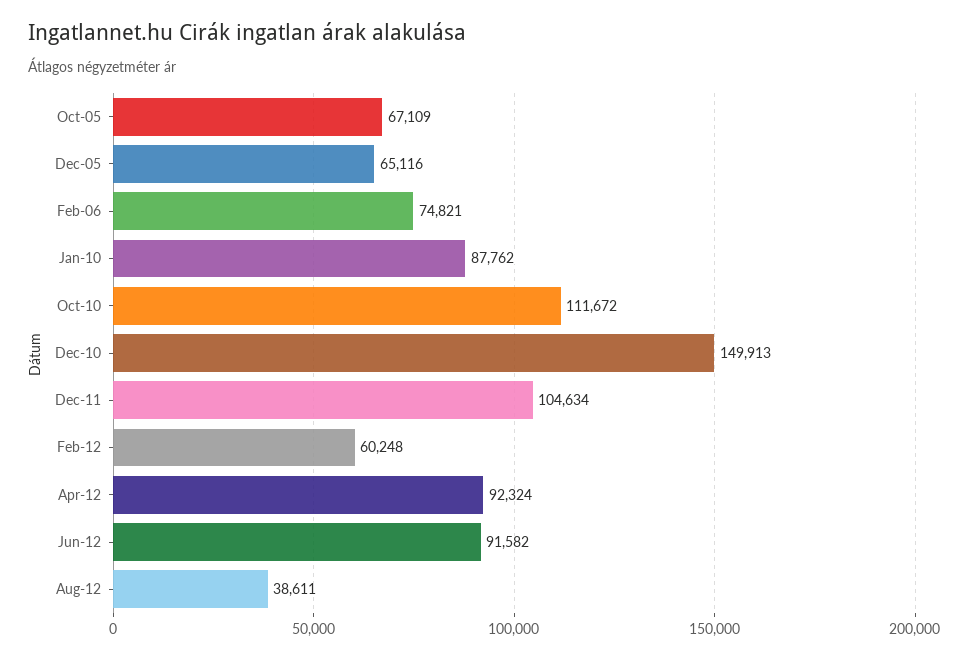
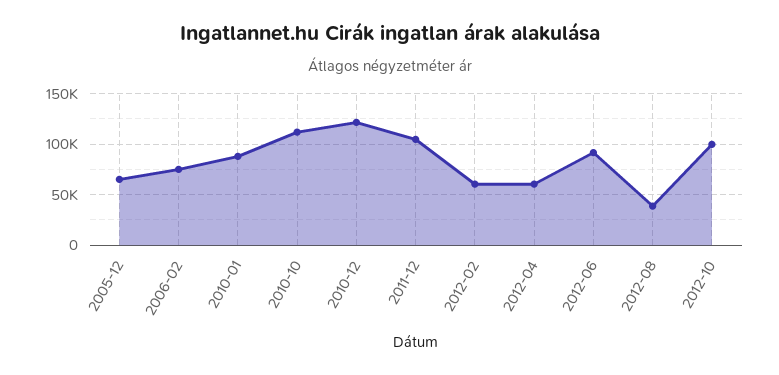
Oct-05: 67109 -> none
Dec-10: 149913 -> 120000
Apr-12: 92324 -> 60000
2012-10: none -> 100000

